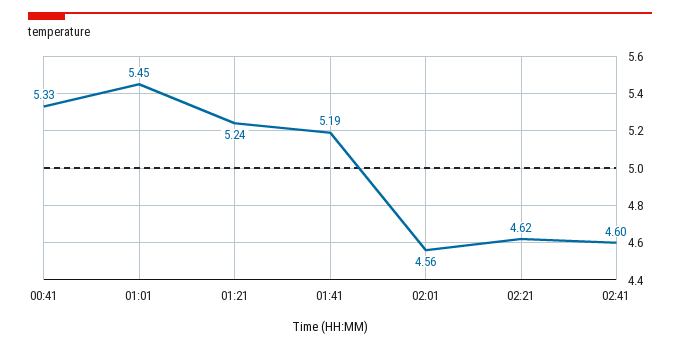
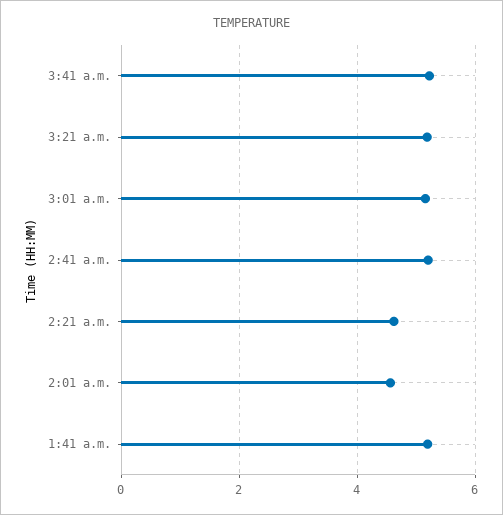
00:41: 5.33 -> none
01:01: 5.45 -> none
01:21: 5.24 -> none
02:41: 4.6 -> 5.2
3:41 a.m.: none -> 5.2
3:21 a.m.: none -> 5.2
3:01 a.m.: none -> 5.2

